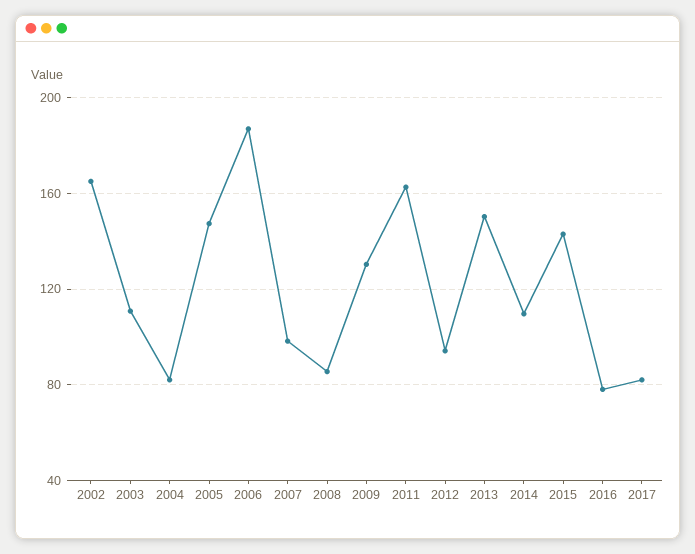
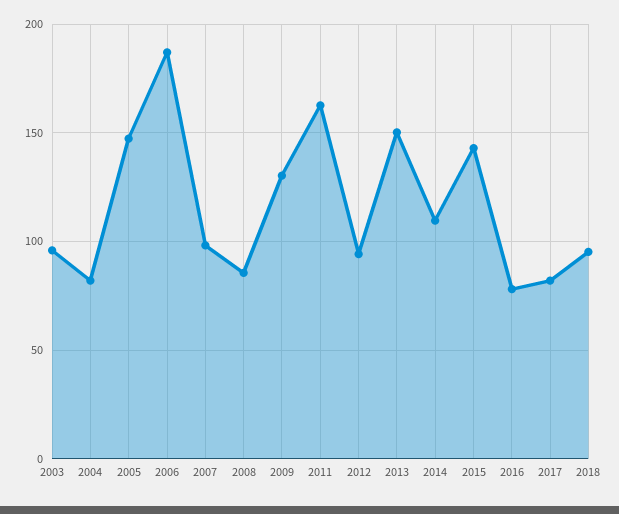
2002: 165 -> none
2003: 110 -> 95
2018: none -> 95

